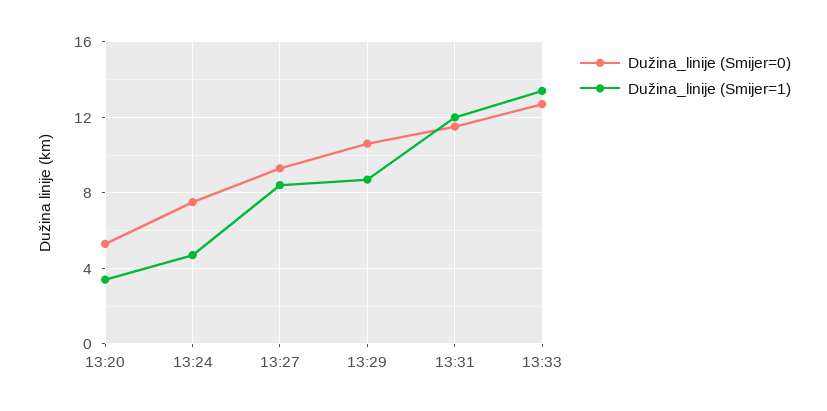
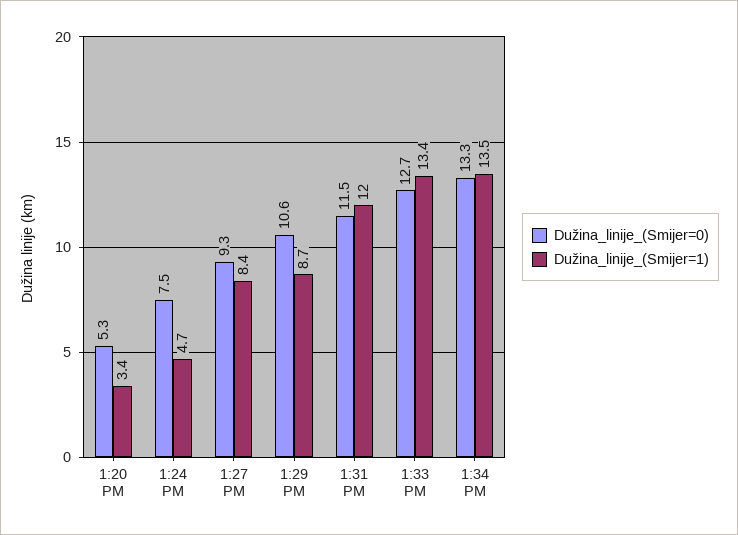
Dužina_linije (Smijer=0), 1:34 PM: none -> 13.3
Dužina_linije (Smijer=1), 1:34 PM: none -> 13.5

